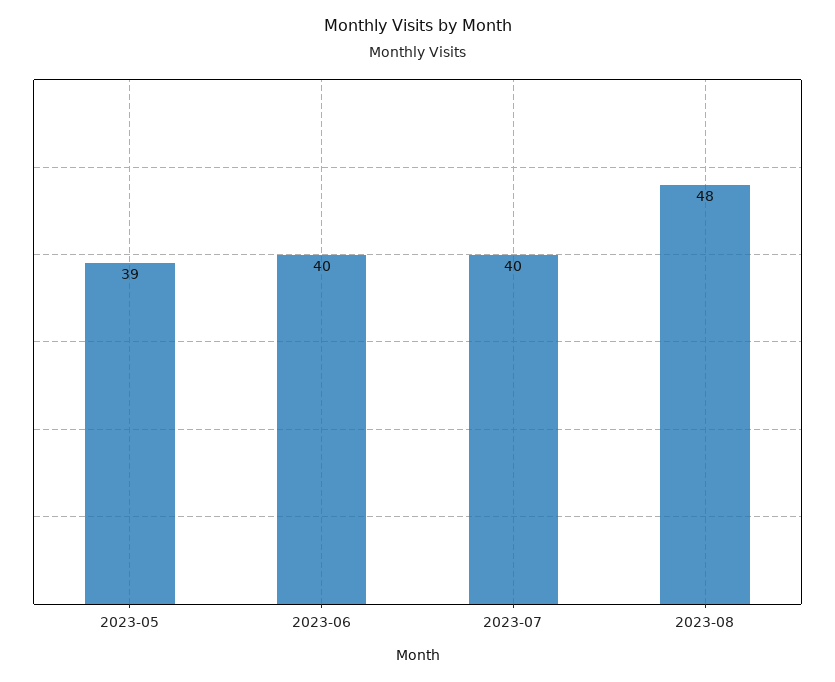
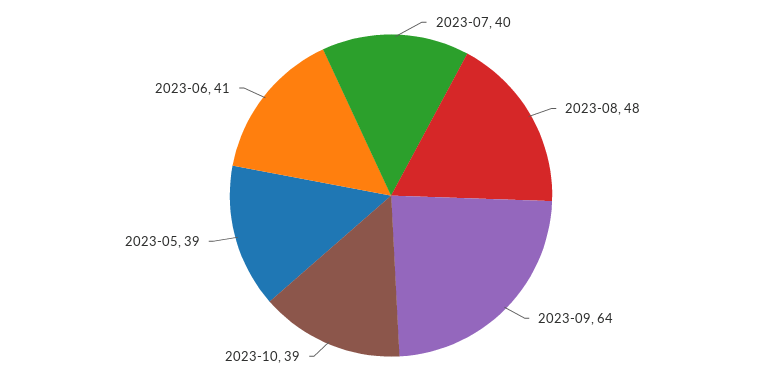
2023-06: 40 -> 41
2023-09: none -> 64
2023-10: none -> 39

